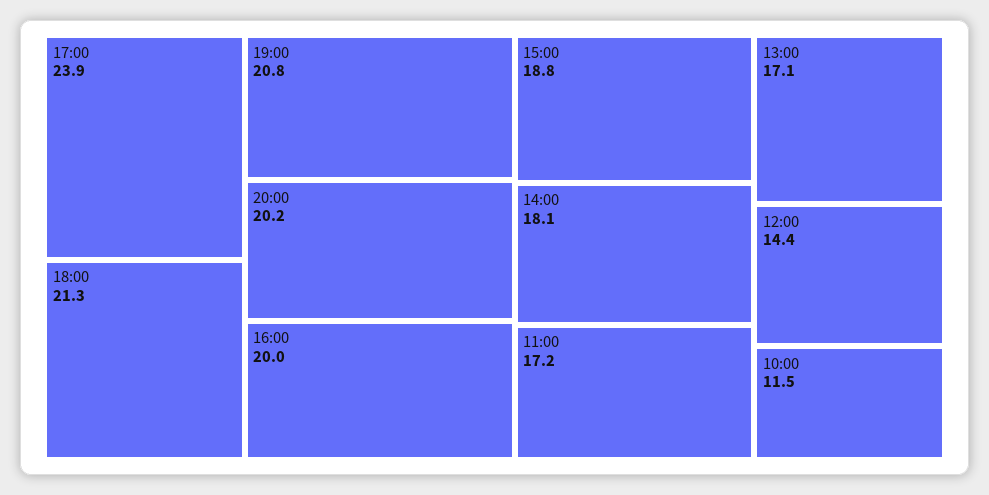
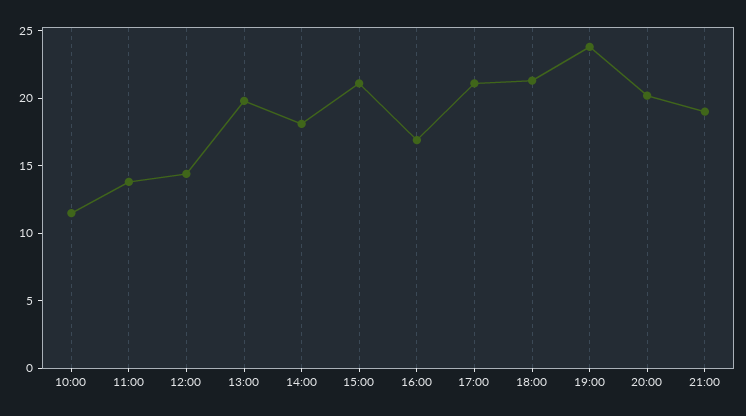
17:00: 23.9 -> 21
19:00: 20.8 -> 24
16:00: 20 -> 17
15:00: 18.8 -> 21
11:00: 17.2 -> 14
13:00: 17.1 -> 20
21:00: none -> 19

